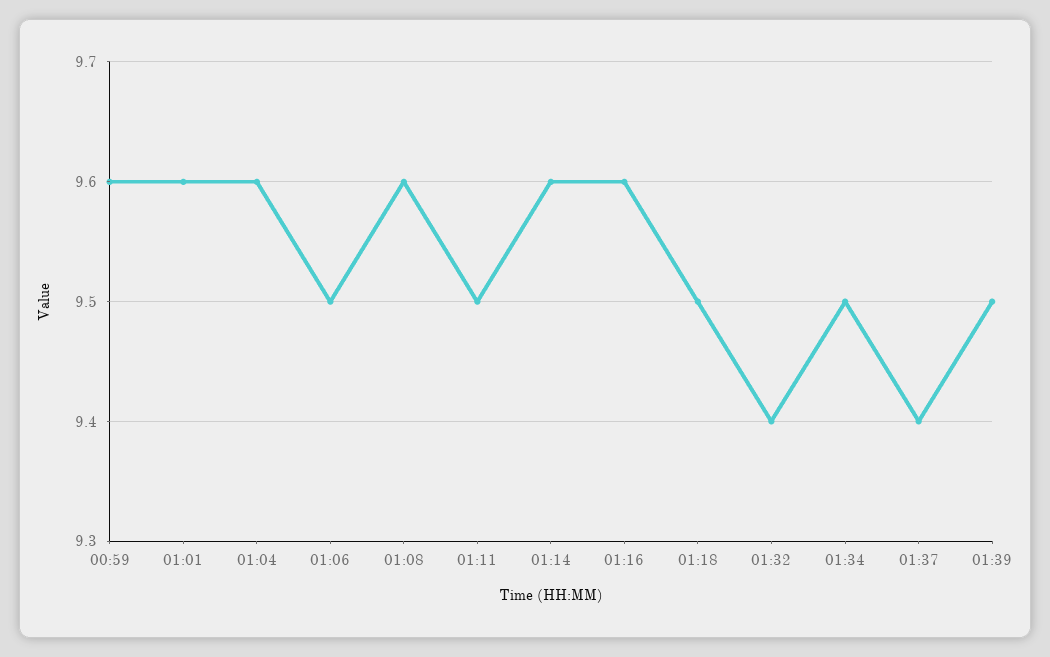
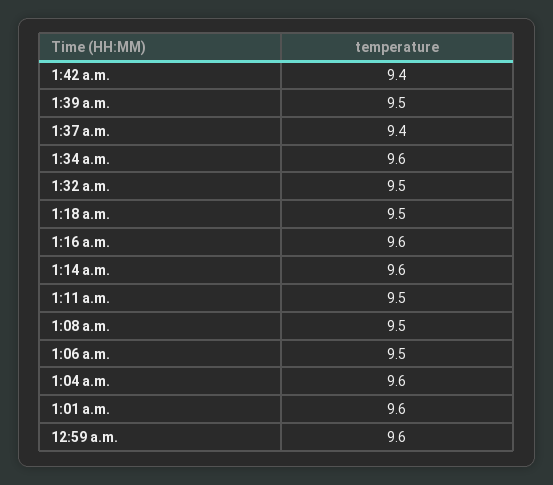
01:08: 9.6 -> 9.5
01:32: 9.4 -> 9.5
01:34: 9.5 -> 9.6
1:42 a.m.: none -> 9.4

